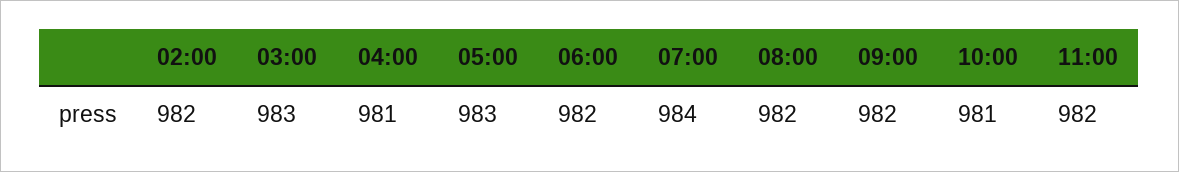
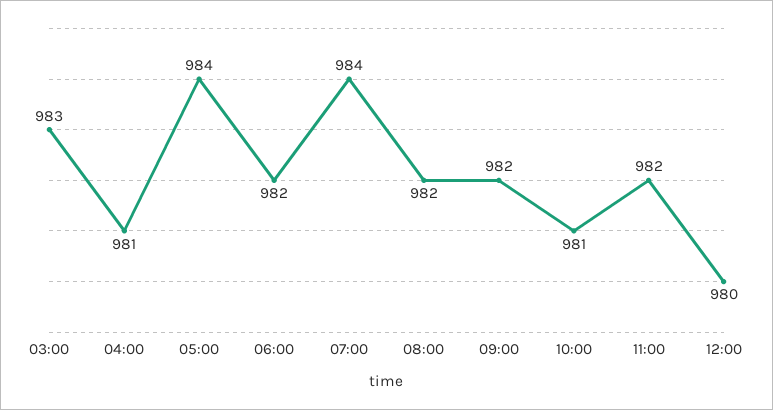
02:00: 982 -> none
05:00: 983 -> 984
12:00: none -> 980

